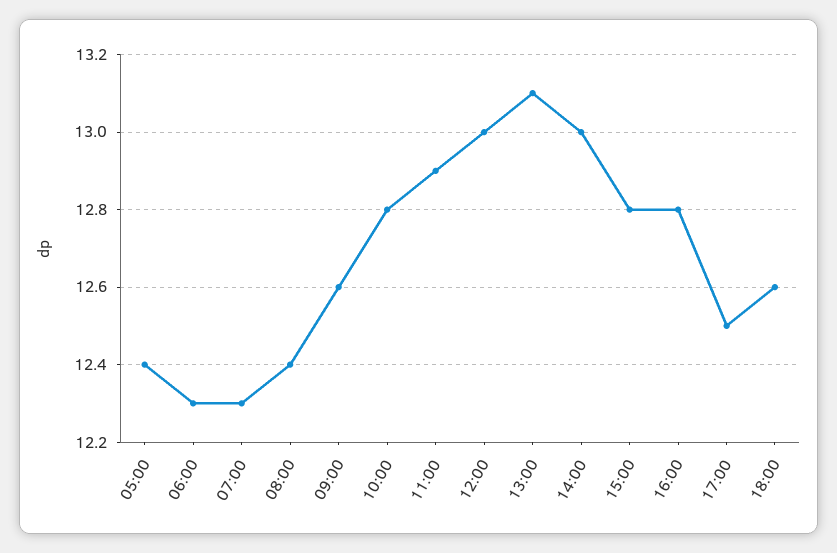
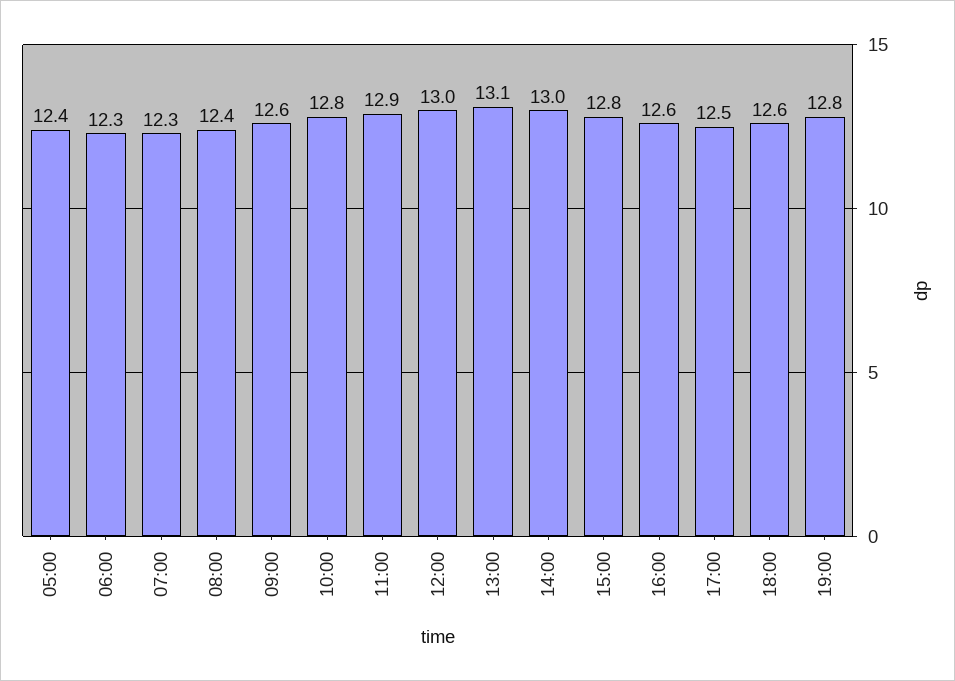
16:00: 12.8 -> 12.6
19:00: none -> 12.8

